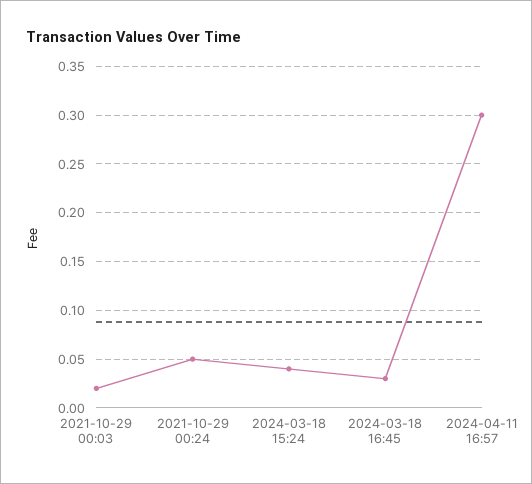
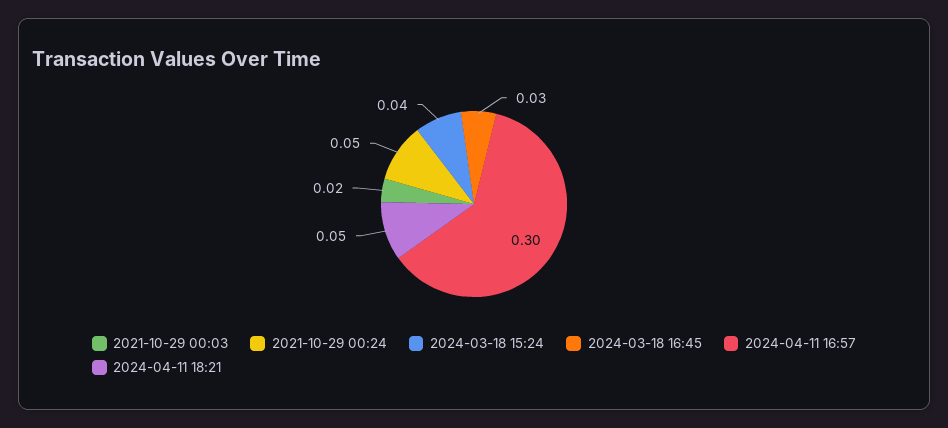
2024-04-11 18:21: none -> 0.05

